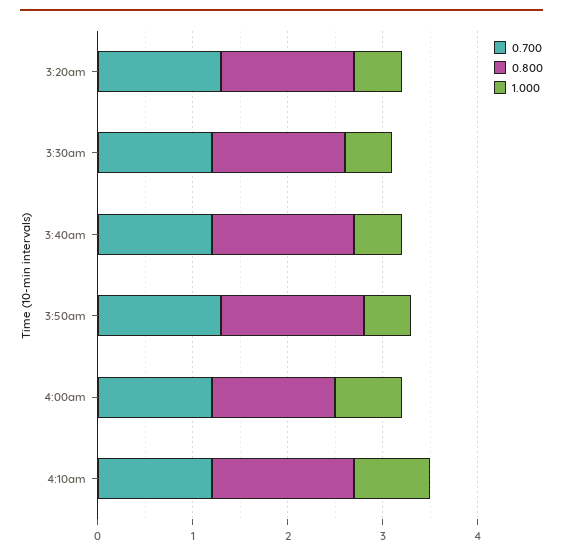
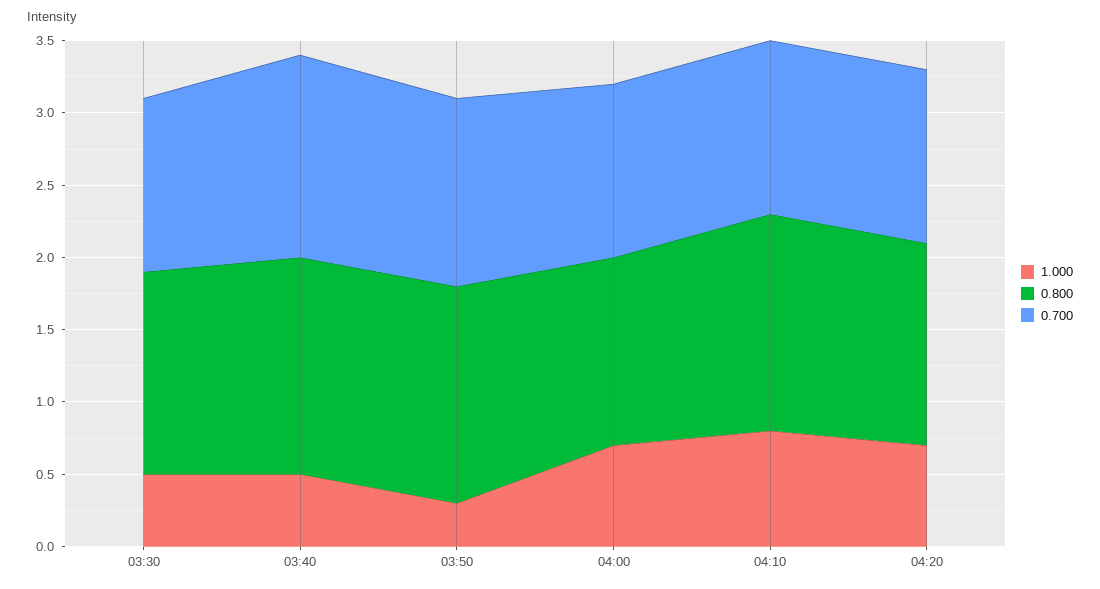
0.700, 3:20am: 1.3 -> none
0.800, 3:20am: 1.4 -> none
1.000, 3:20am: 0.5 -> none
0.700, 3:40am: 1.2 -> 1.4
1.000, 3:50am: 0.5 -> 0.3
1.000, 04:20: none -> 0.7
0.800, 04:20: none -> 1.4
0.700, 04:20: none -> 1.2

